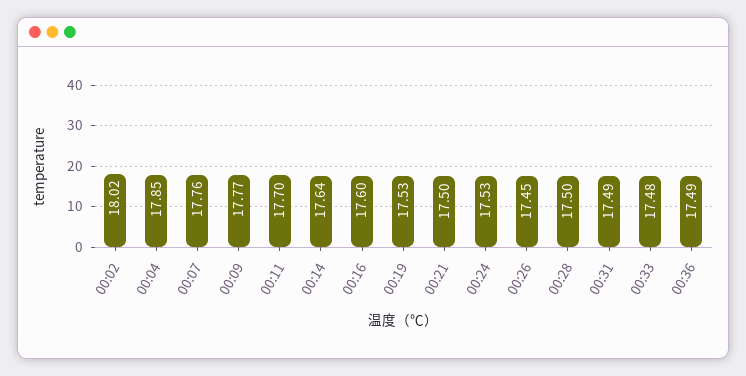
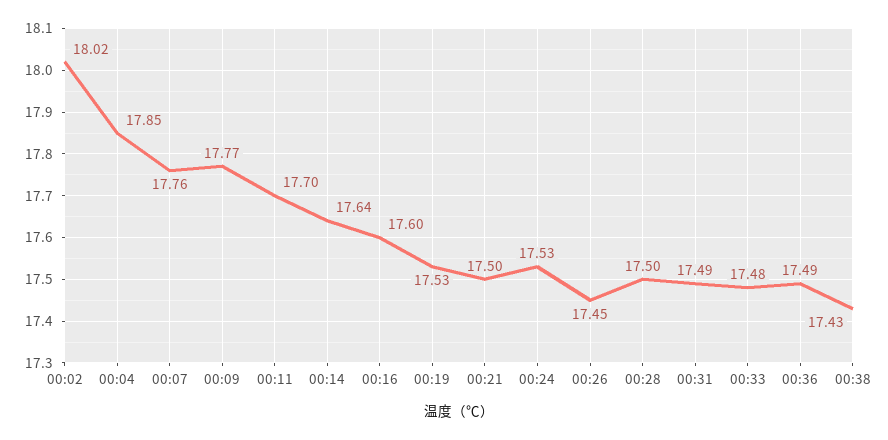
00:38: none -> 17.43

